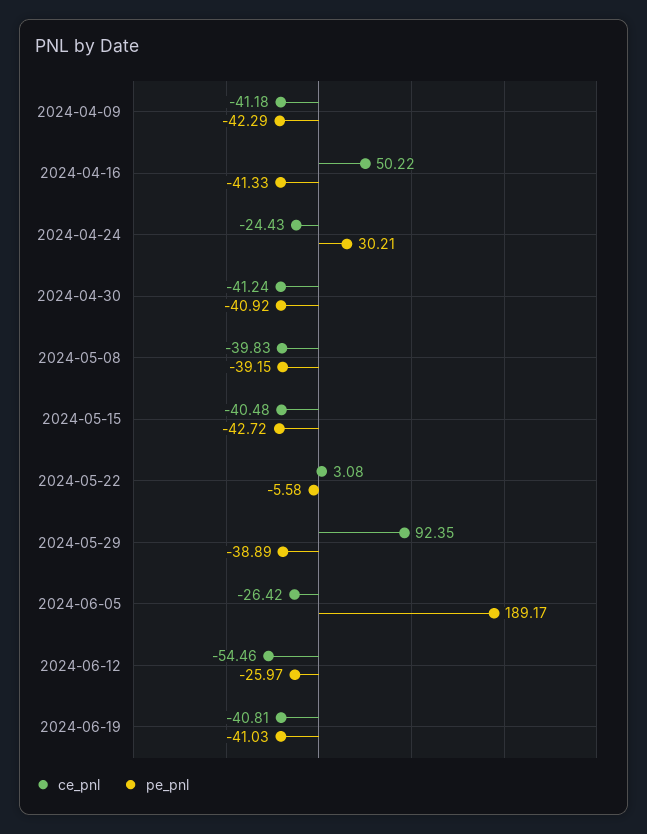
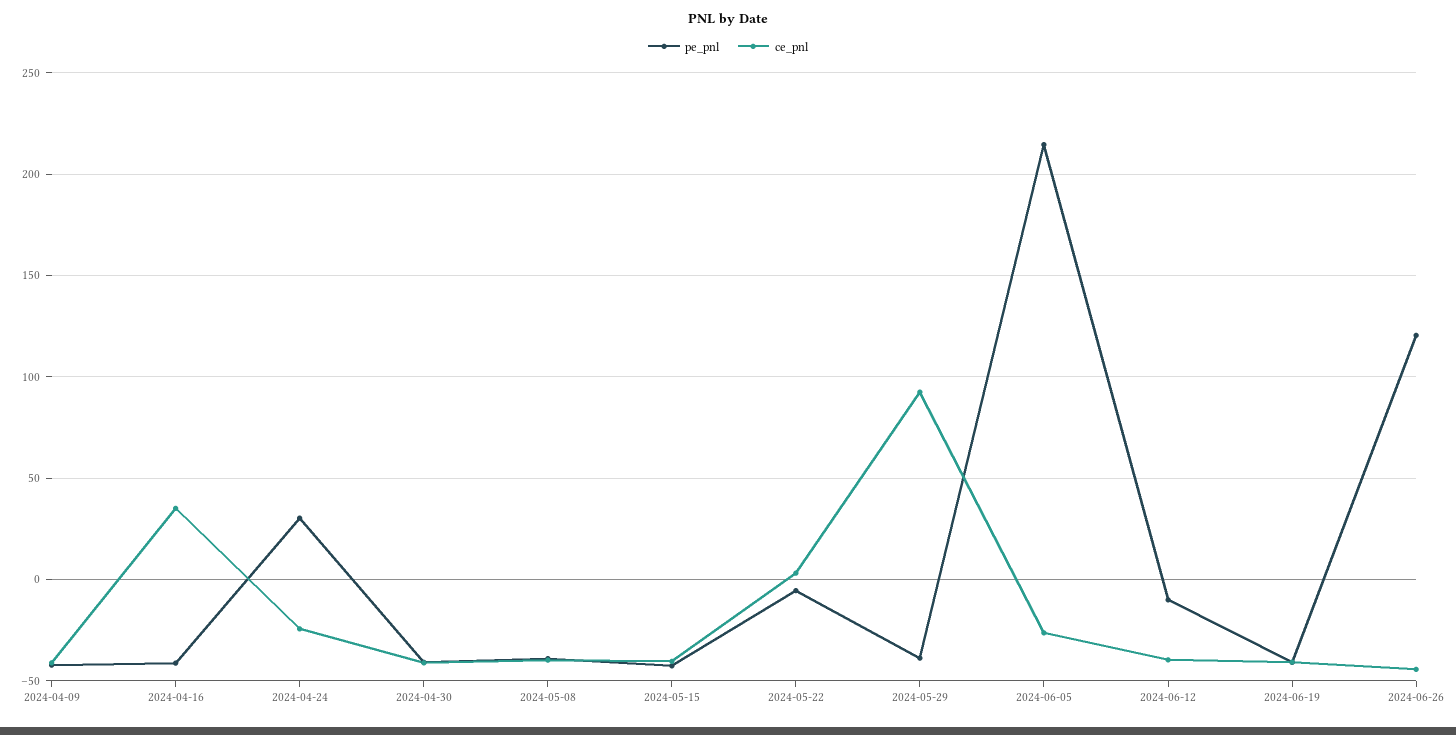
ce_pnl, 2024-04-16: 50.22 -> 35
pe_pnl, 2024-06-05: 189.17 -> 215
ce_pnl, 2024-06-12: -54.46 -> -40
pe_pnl, 2024-06-12: -25.97 -> -10
pe_pnl, 2024-06-26: none -> 120
ce_pnl, 2024-06-26: none -> -45

